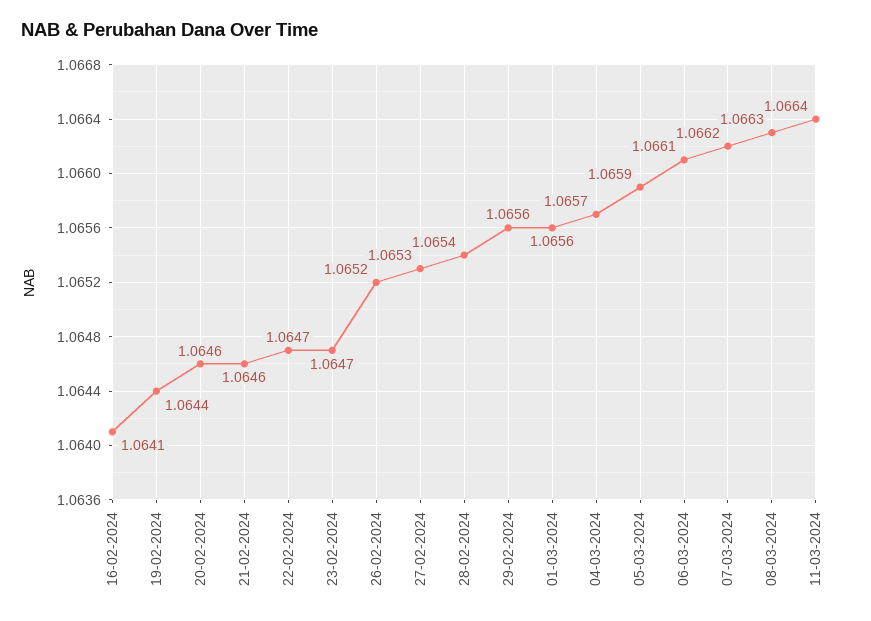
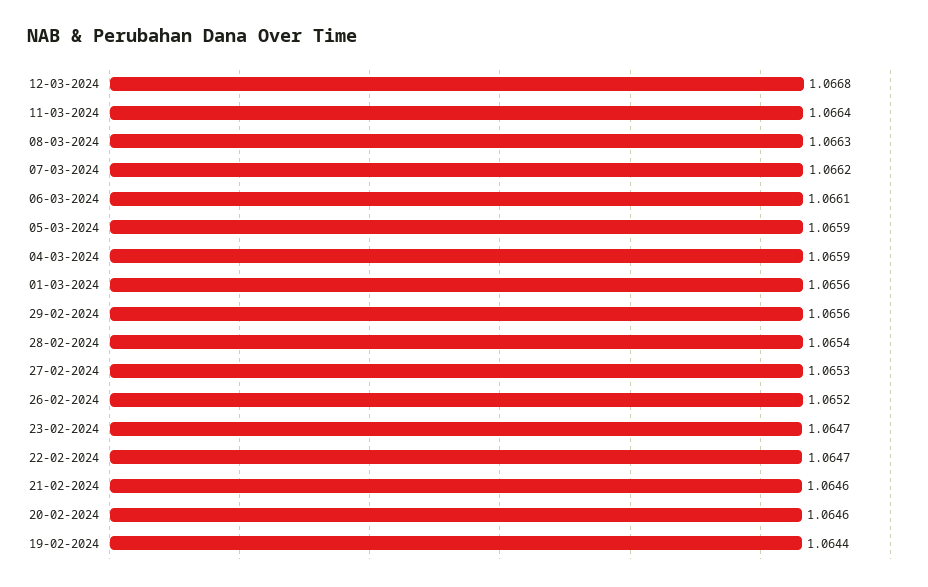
16-02-2024: 1.0641 -> none
04-03-2024: 1.0657 -> 1.0659
12-03-2024: none -> 1.0668

